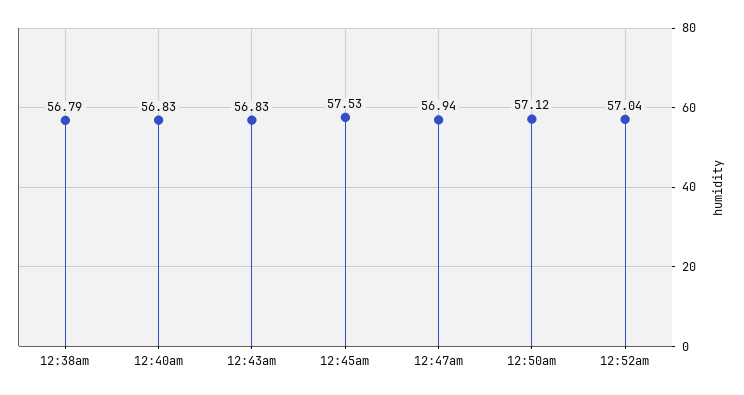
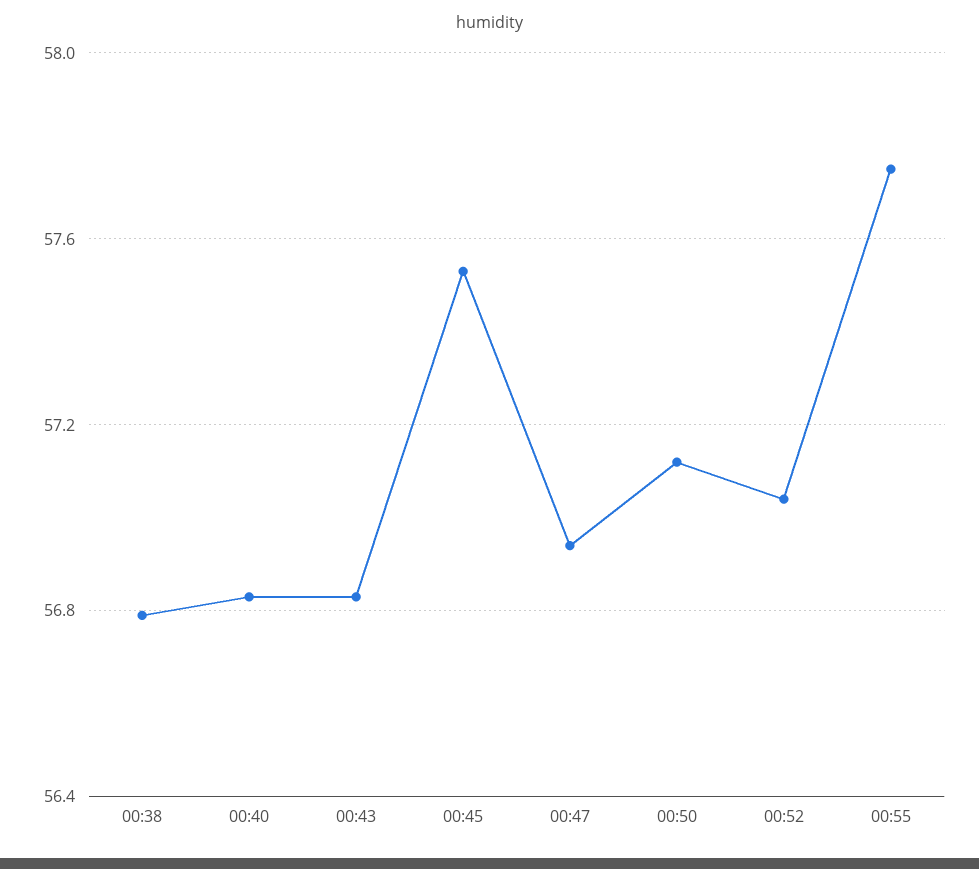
00:55: none -> 57.75

